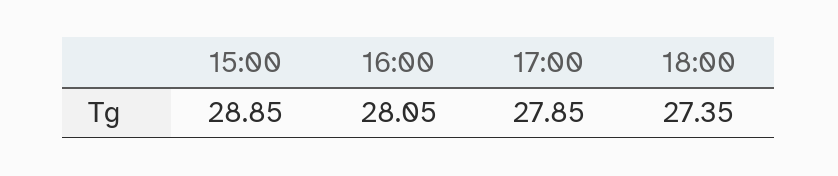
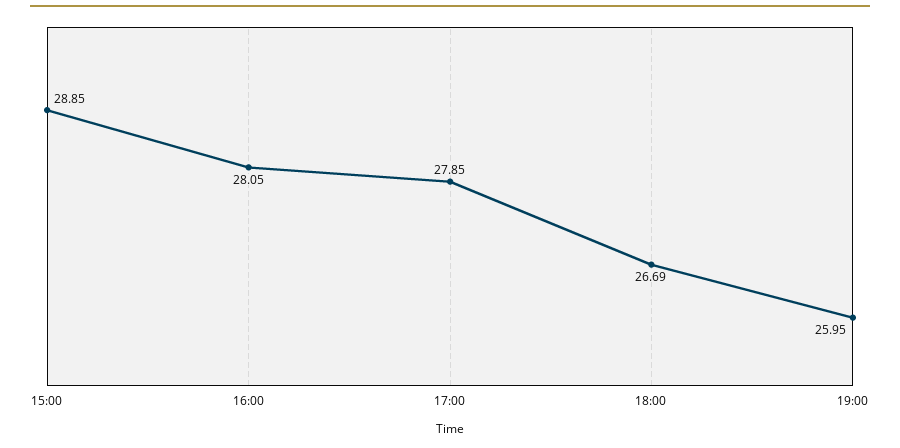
18:00: 27.35 -> 26.69
19:00: none -> 25.95

